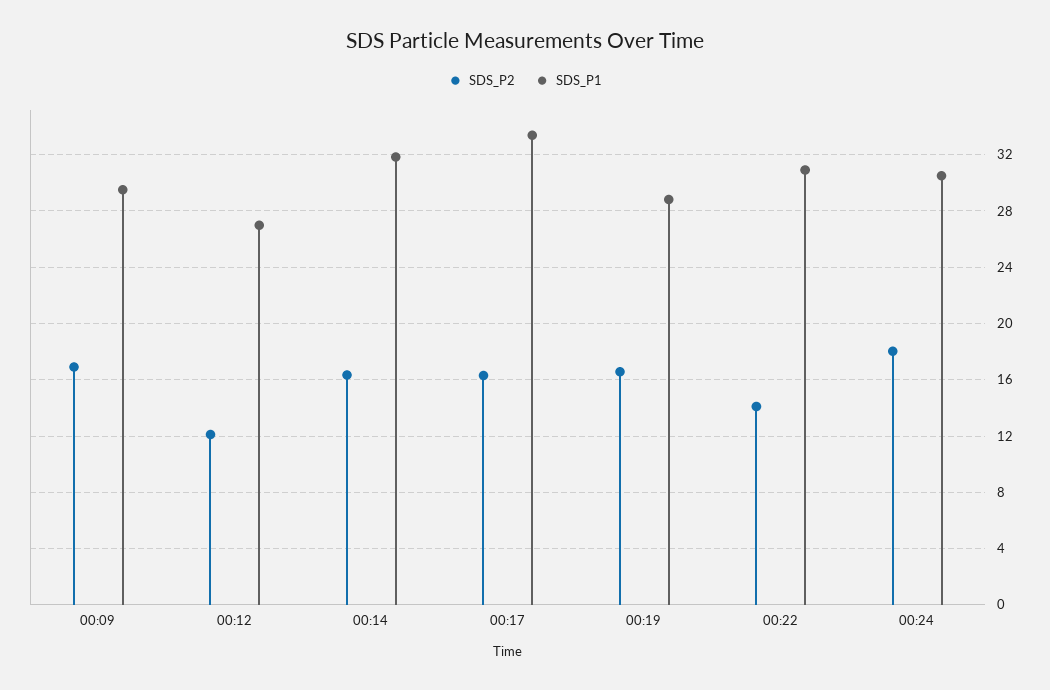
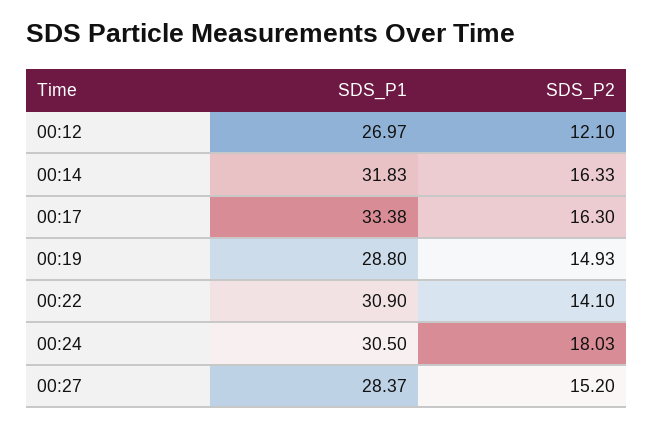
SDS_P2, 00:09: 17 -> none
SDS_P1, 00:09: 29.5 -> none
SDS_P2, 00:19: 16.5 -> 14.93
SDS_P1, 00:27: none -> 28.37
SDS_P2, 00:27: none -> 15.2

